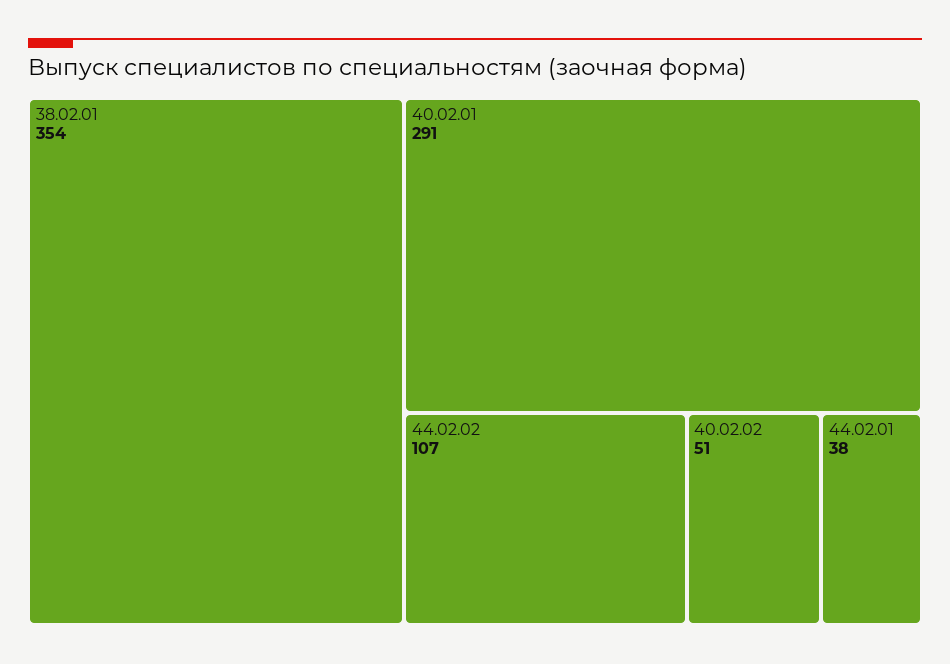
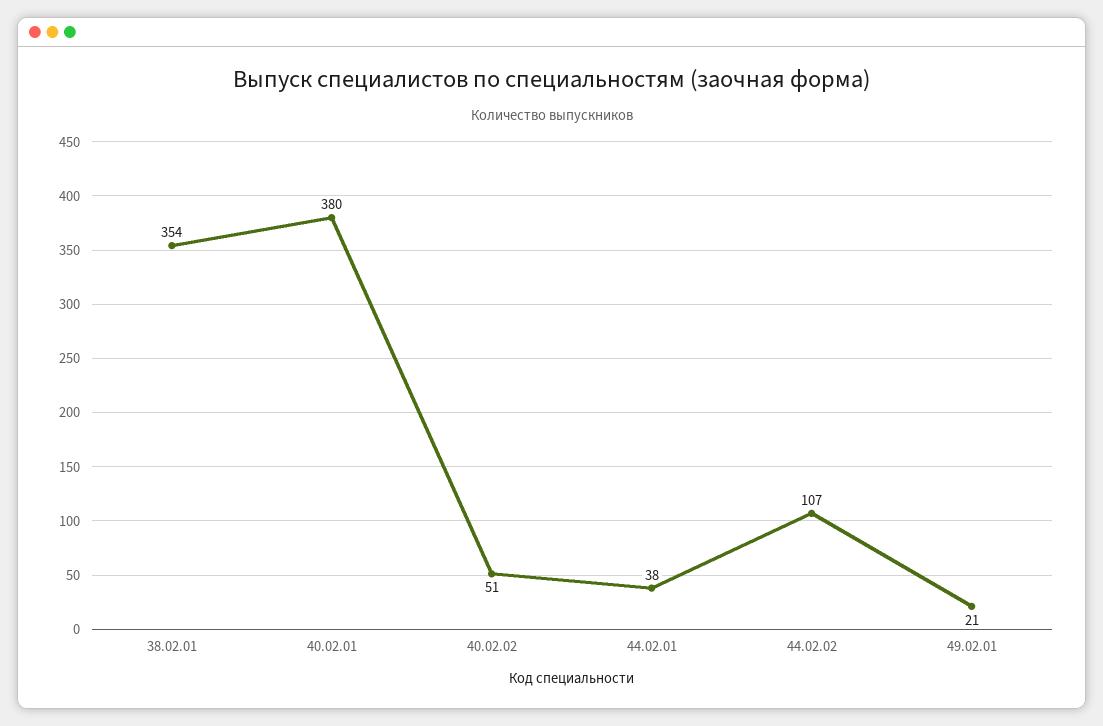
40.02.01: 291 -> 380
49.02.01: none -> 21

